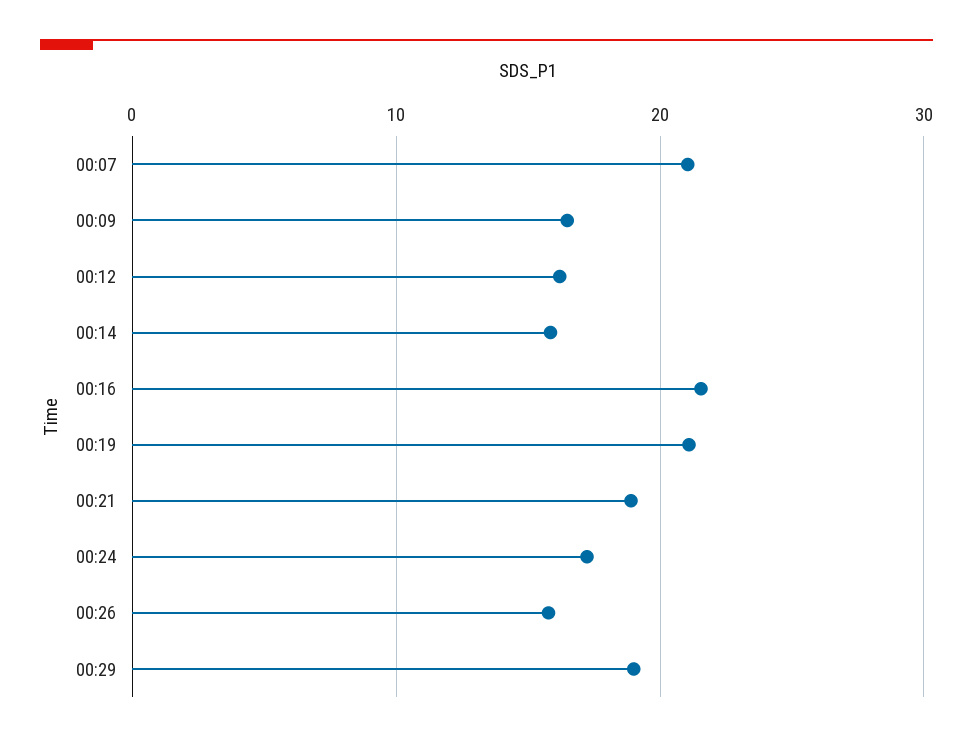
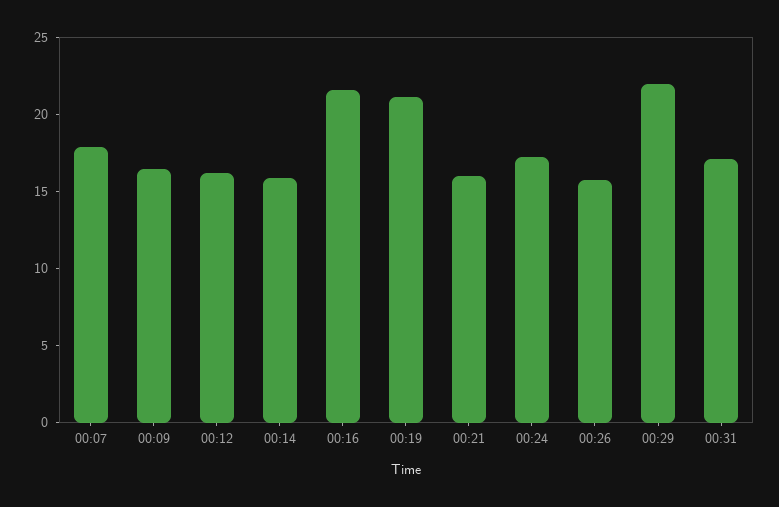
00:07: 21 -> 18
00:21: 19 -> 16
00:29: 19 -> 22
00:31: none -> 17

